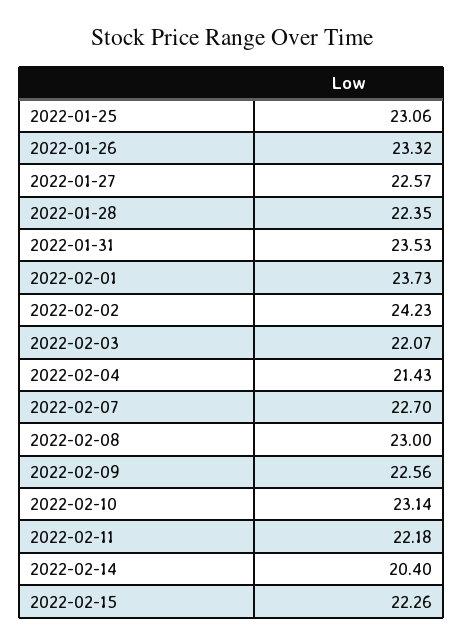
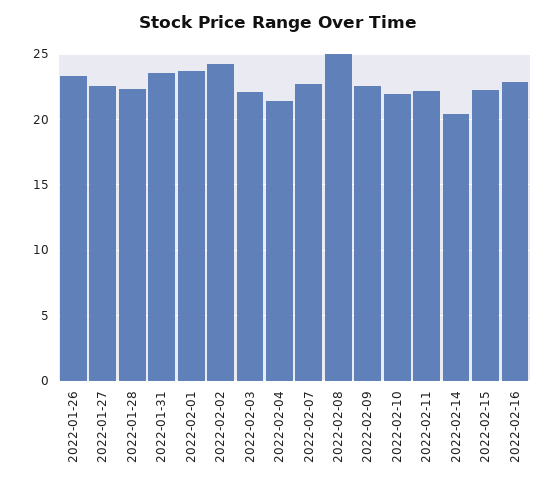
2022-01-25: 23.06 -> none
2022-02-08: 23 -> 25
2022-02-10: 23.14 -> 22
2022-02-16: none -> 23

